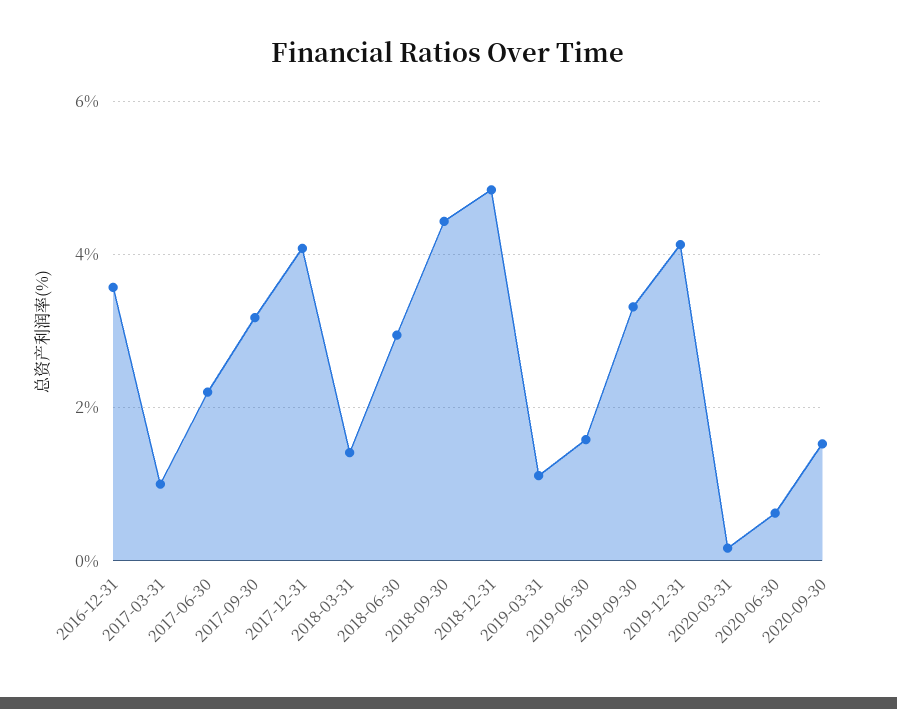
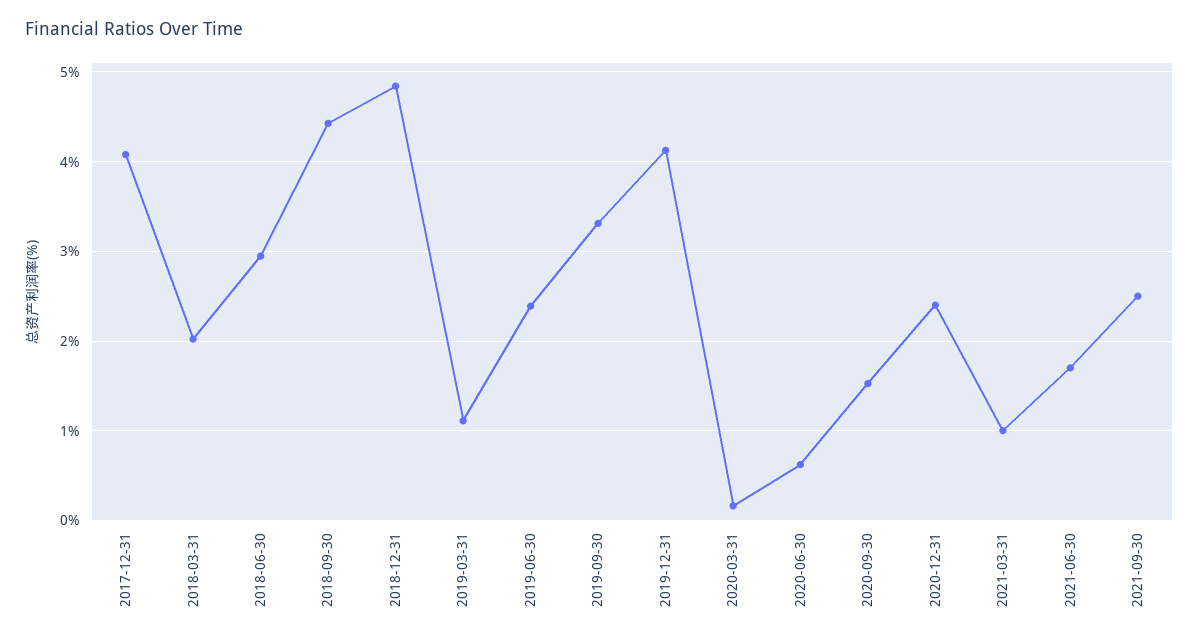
2016-12-31: 3.6 -> none
2017-03-31: 1 -> none
2017-06-30: 2.2 -> none
2017-09-30: 3.2 -> none
2018-03-31: 1.4 -> 2
2019-06-30: 1.6 -> 2.4
2020-12-31: none -> 2.4
2021-03-31: none -> 1
2021-06-30: none -> 1.7
2021-09-30: none -> 2.5

